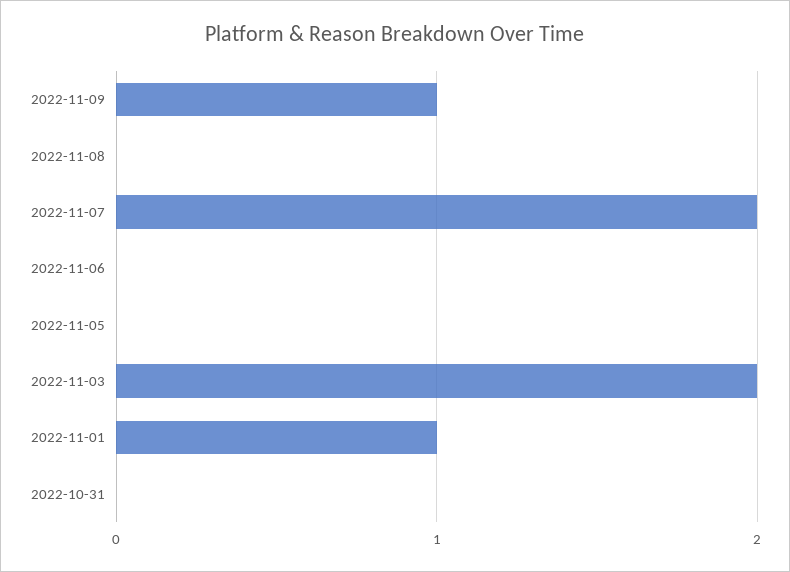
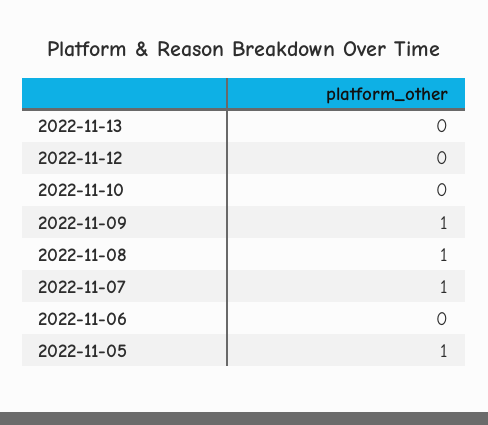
2022-11-08: 0 -> 1
2022-11-07: 2 -> 1
2022-11-05: 0 -> 1
2022-11-03: 2 -> none
2022-11-01: 1 -> none
2022-10-31: 0 -> none
2022-11-13: none -> 0
2022-11-12: none -> 0
2022-11-10: none -> 0

